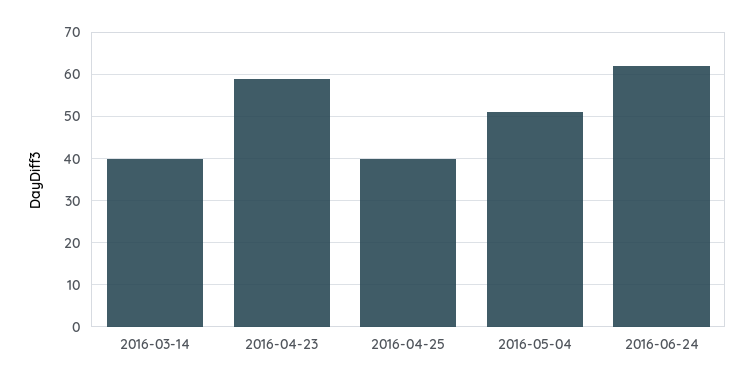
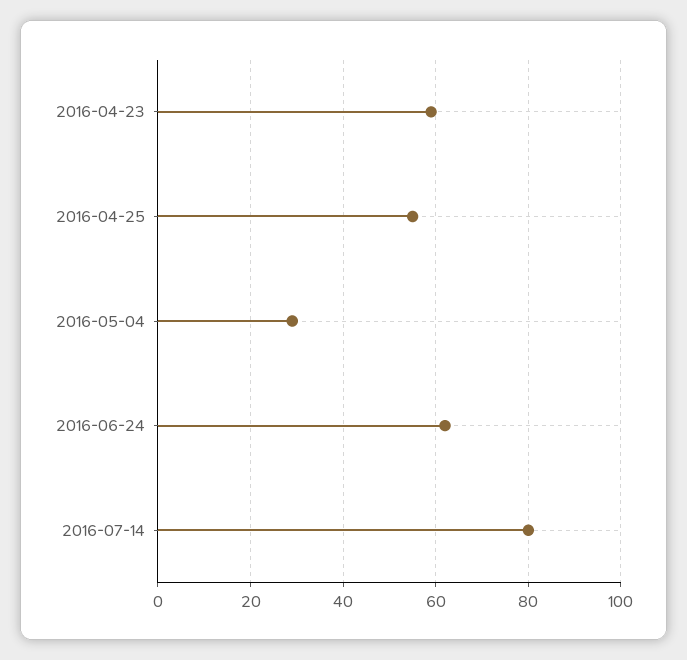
2016-03-14: 40 -> none
2016-04-25: 40 -> 55
2016-05-04: 50 -> 30
2016-07-14: none -> 80

